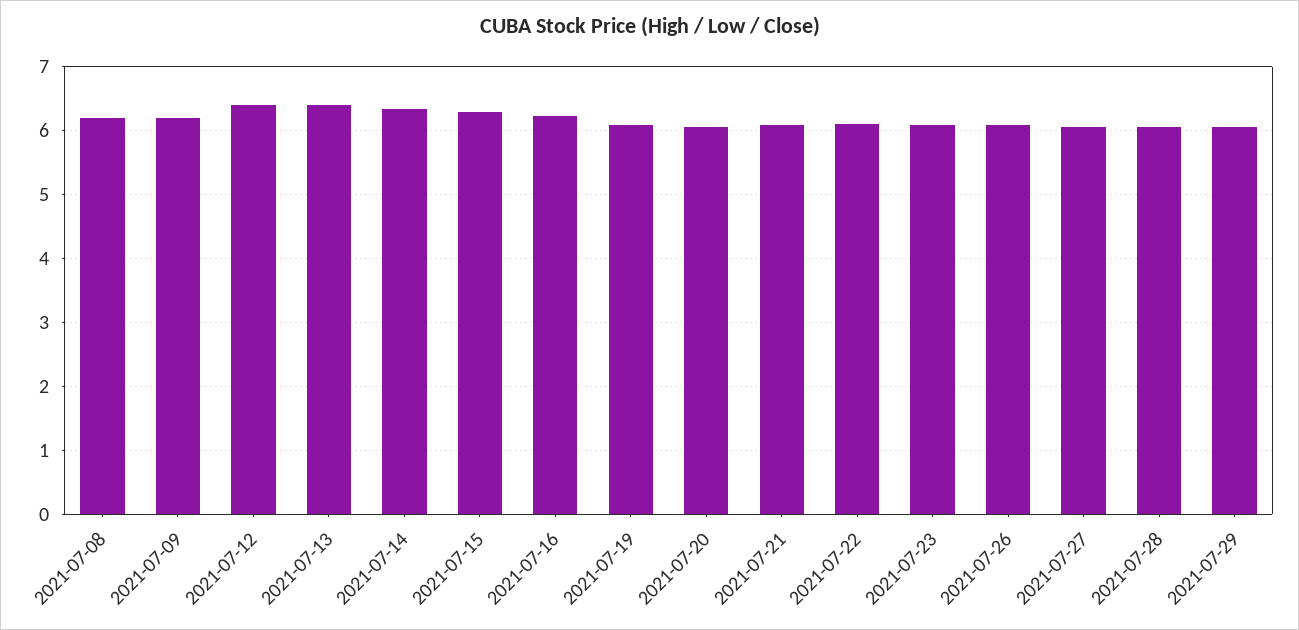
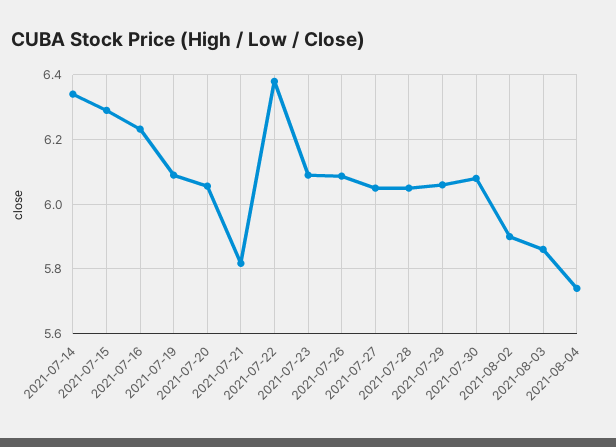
2021-07-08: 6.2 -> none
2021-07-09: 6.2 -> none
2021-07-12: 6.4 -> none
2021-07-13: 6.4 -> none
2021-07-21: 6.1 -> 5.82
2021-07-22: 6.1 -> 6.38
2021-07-30: none -> 6.08
2021-08-02: none -> 5.9
2021-08-03: none -> 5.86
2021-08-04: none -> 5.74

